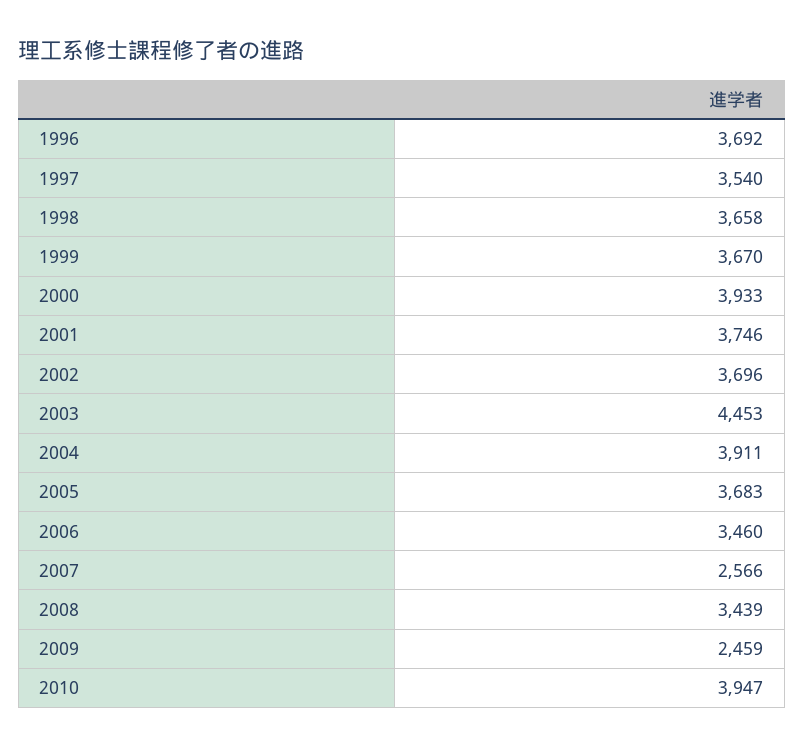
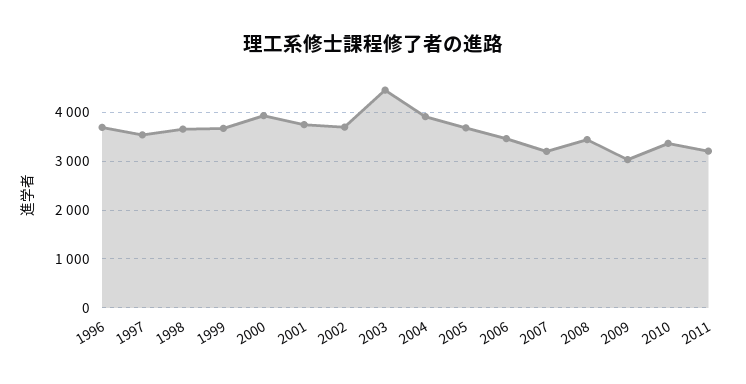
2007: 2566 -> 3200
2009: 2459 -> 3000
2010: 3947 -> 3400
2011: none -> 3200

